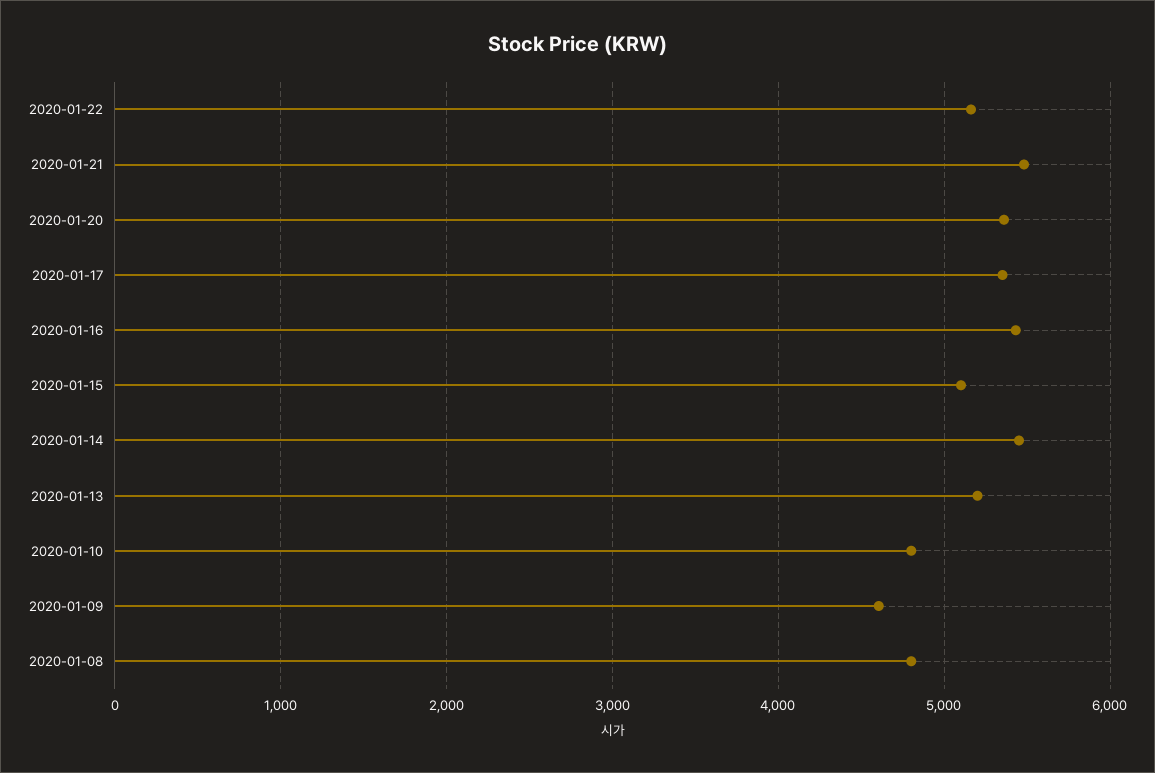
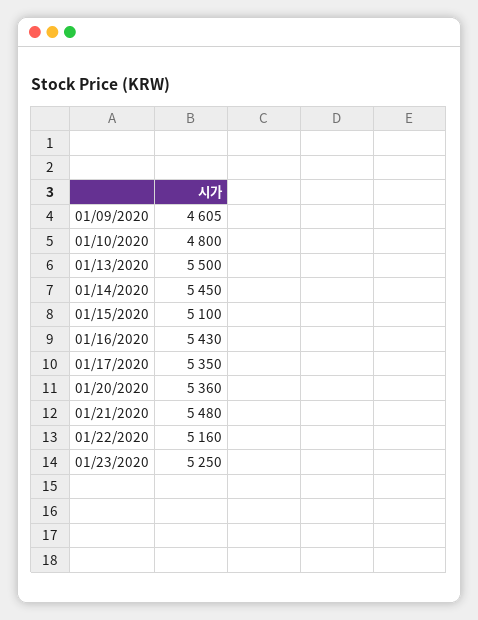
2020-01-13: 5200 -> 5500
2020-01-08: 4800 -> none
01/23/2020: none -> 5250

